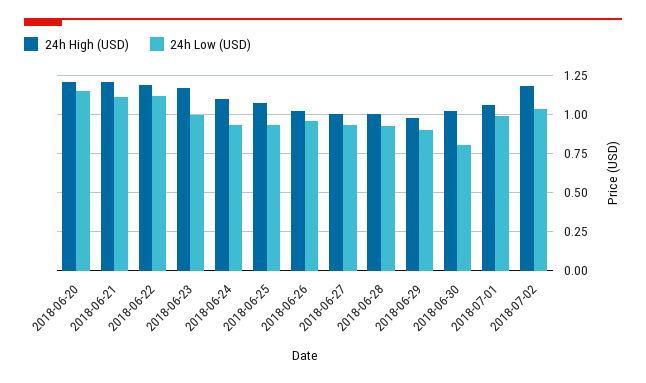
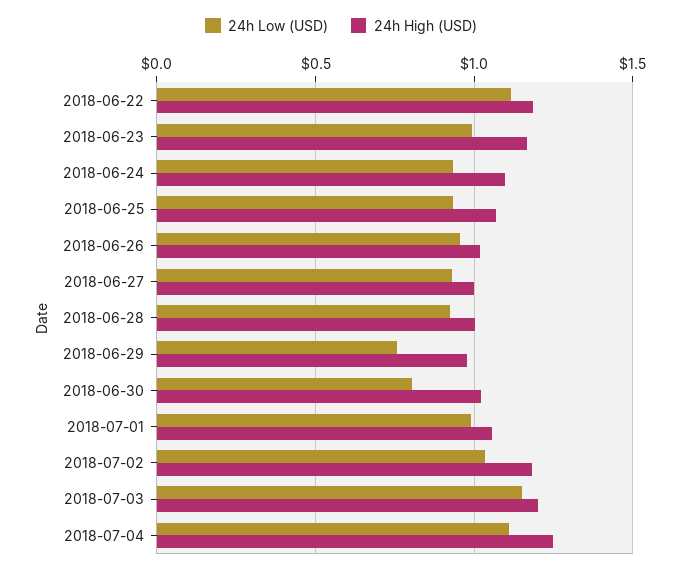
24h High (USD), 2018-06-20: 1.2 -> none
24h Low (USD), 2018-06-20: 1.15 -> none
24h High (USD), 2018-06-21: 1.2 -> none
24h Low (USD), 2018-06-21: 1.1 -> none
24h Low (USD), 2018-06-29: 0.9 -> 0.75
24h Low (USD), 2018-07-03: none -> 1.15
24h High (USD), 2018-07-03: none -> 1.2
24h Low (USD), 2018-07-04: none -> 1.1
24h High (USD), 2018-07-04: none -> 1.25

